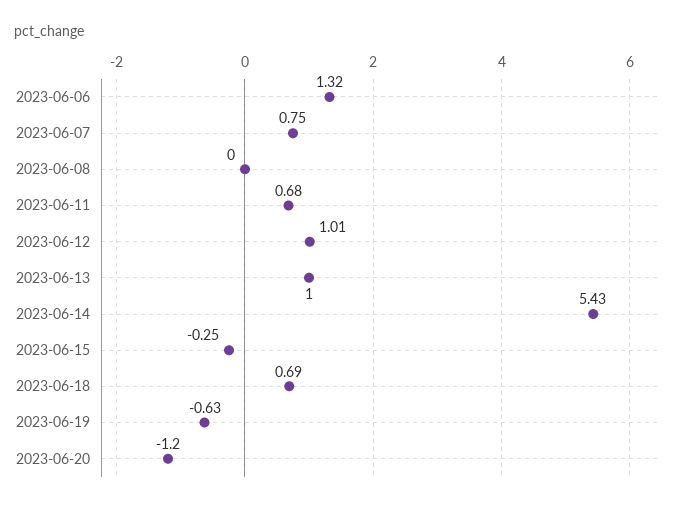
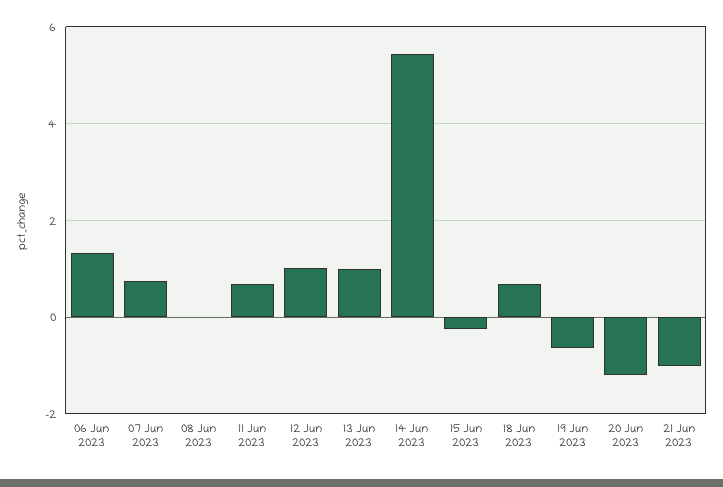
21 Jun 2023: none -> -1

